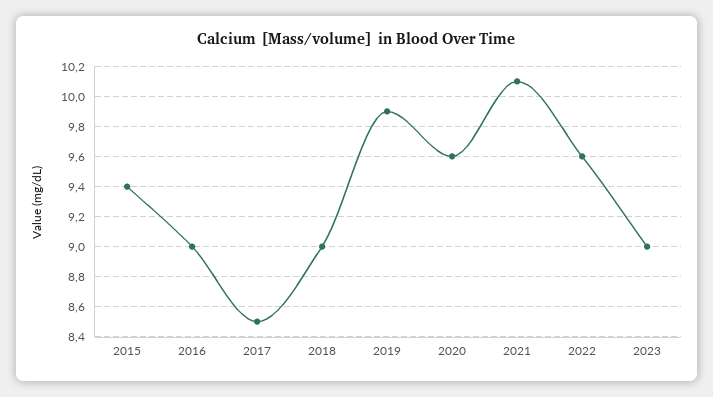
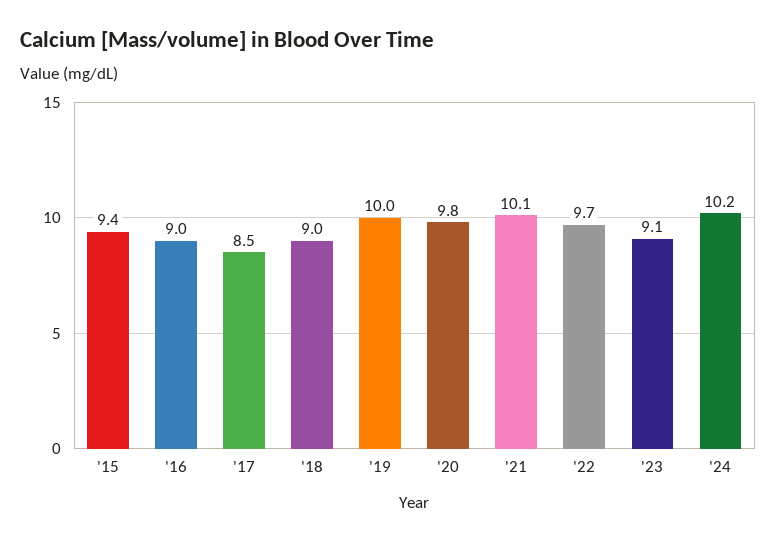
2019: 9.9 -> 10
2020: 9.6 -> 9.8
2022: 9.6 -> 9.7
2023: 9 -> 9.1
'24: none -> 10.2

